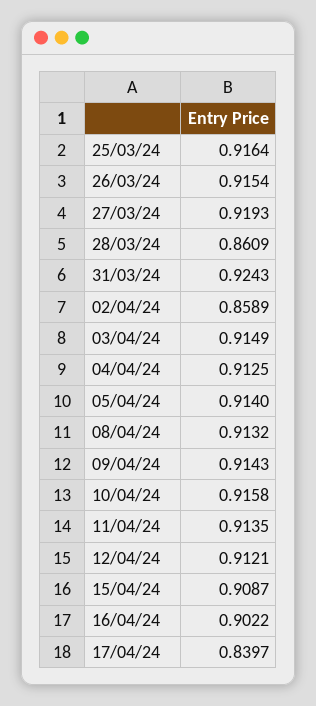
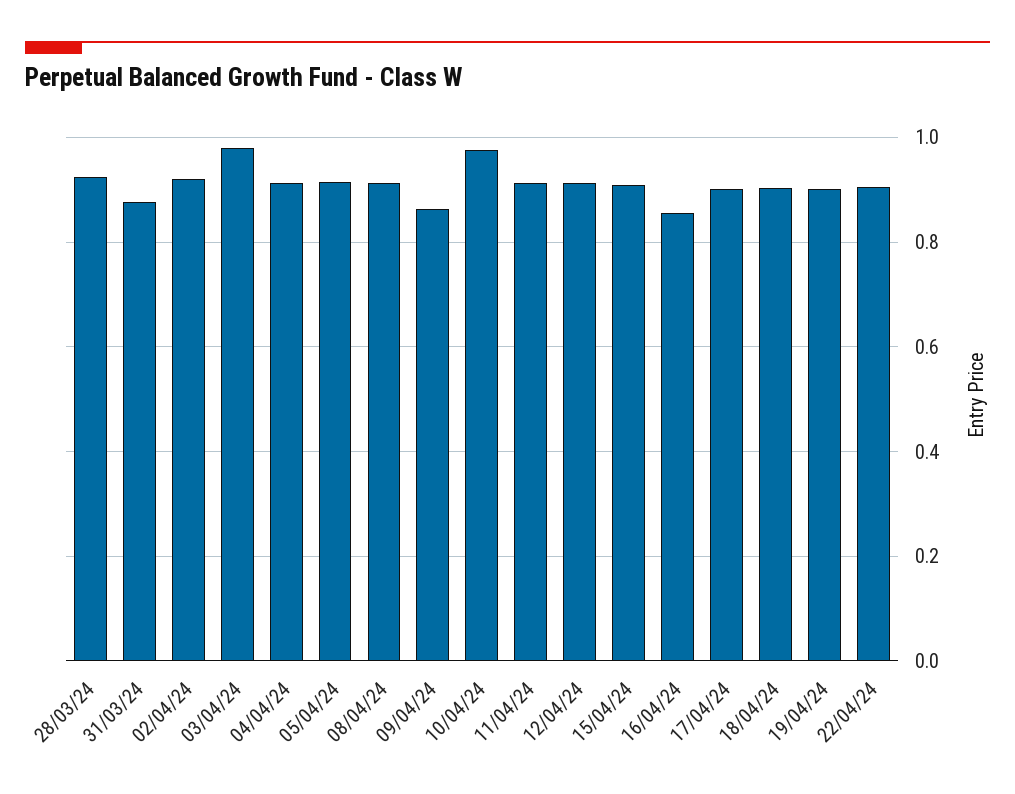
25/03/24: 0.9164 -> none
26/03/24: 0.9154 -> none
27/03/24: 0.9193 -> none
28/03/24: 0.8609 -> 0.92
31/03/24: 0.9243 -> 0.88
02/04/24: 0.8589 -> 0.92
03/04/24: 0.9149 -> 0.98
09/04/24: 0.9143 -> 0.86
10/04/24: 0.9158 -> 0.98
16/04/24: 0.9022 -> 0.86
17/04/24: 0.8397 -> 0.9
18/04/24: none -> 0.9
19/04/24: none -> 0.9
22/04/24: none -> 0.9

